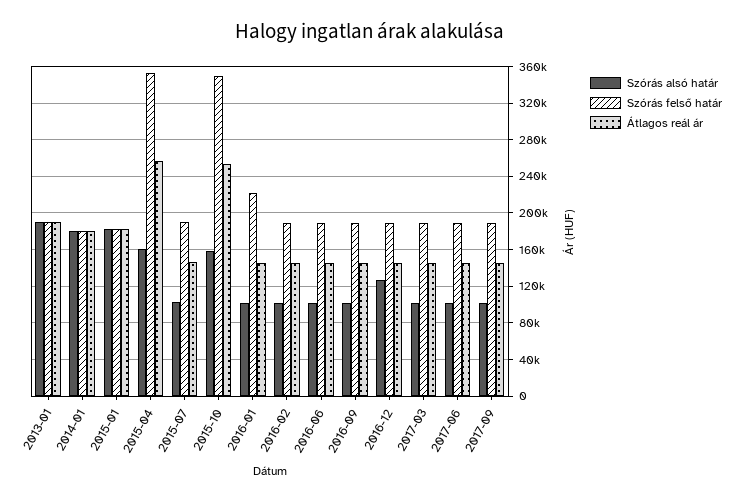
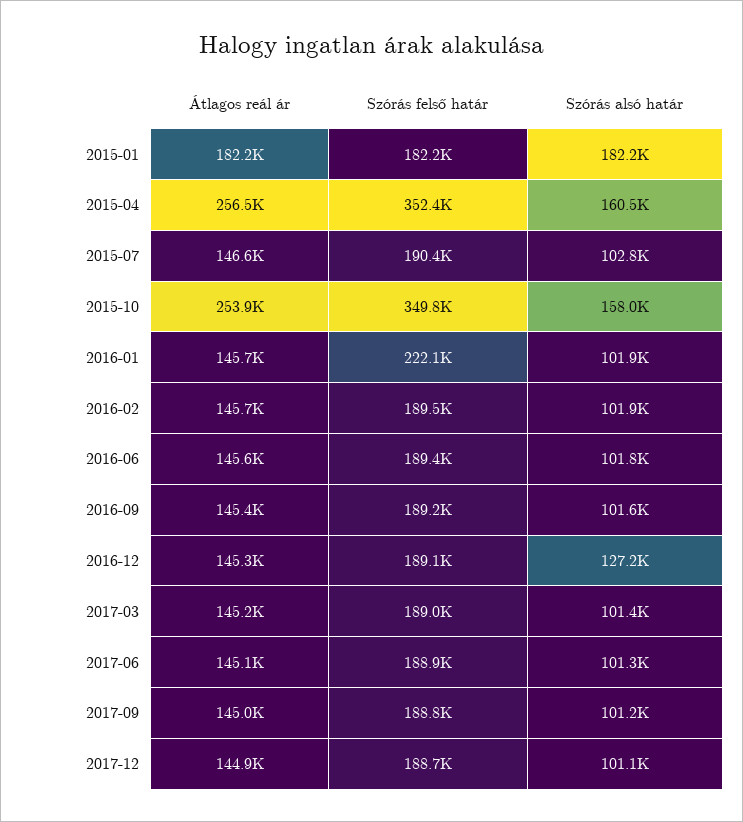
Szórás alsó határ, 2013-01: 190000 -> none
Szórás felső határ, 2013-01: 190000 -> none
Átlagos reál ár, 2013-01: 190000 -> none
Szórás alsó határ, 2014-01: 180000 -> none
Szórás felső határ, 2014-01: 180000 -> none
Átlagos reál ár, 2014-01: 180000 -> none
Átlagos reál ár, 2017-12: none -> 144900
Szórás felső határ, 2017-12: none -> 188700
Szórás alsó határ, 2017-12: none -> 101100

